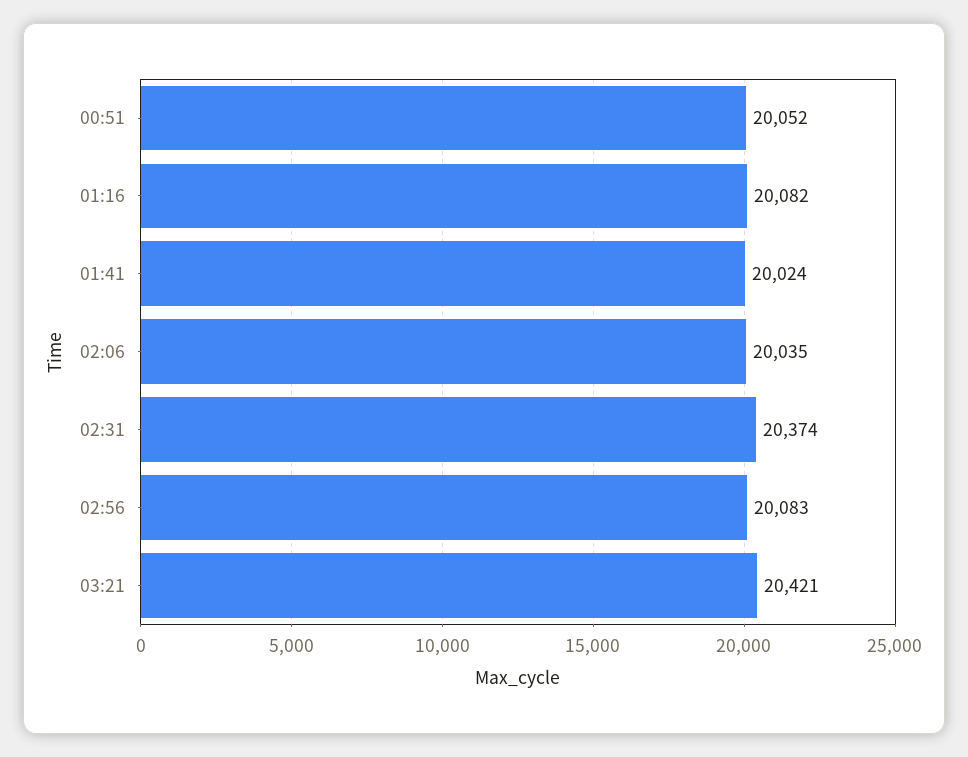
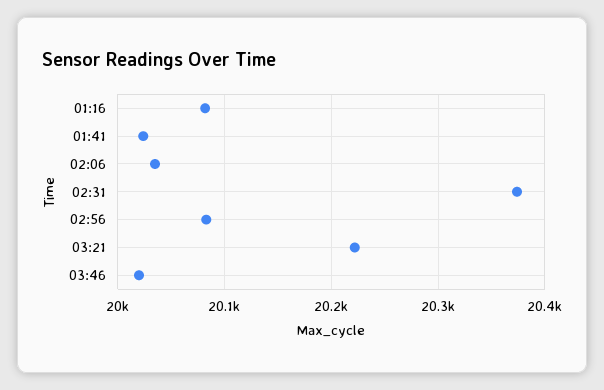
00:51: 20052 -> none
03:21: 20421 -> 20220
03:46: none -> 20020

